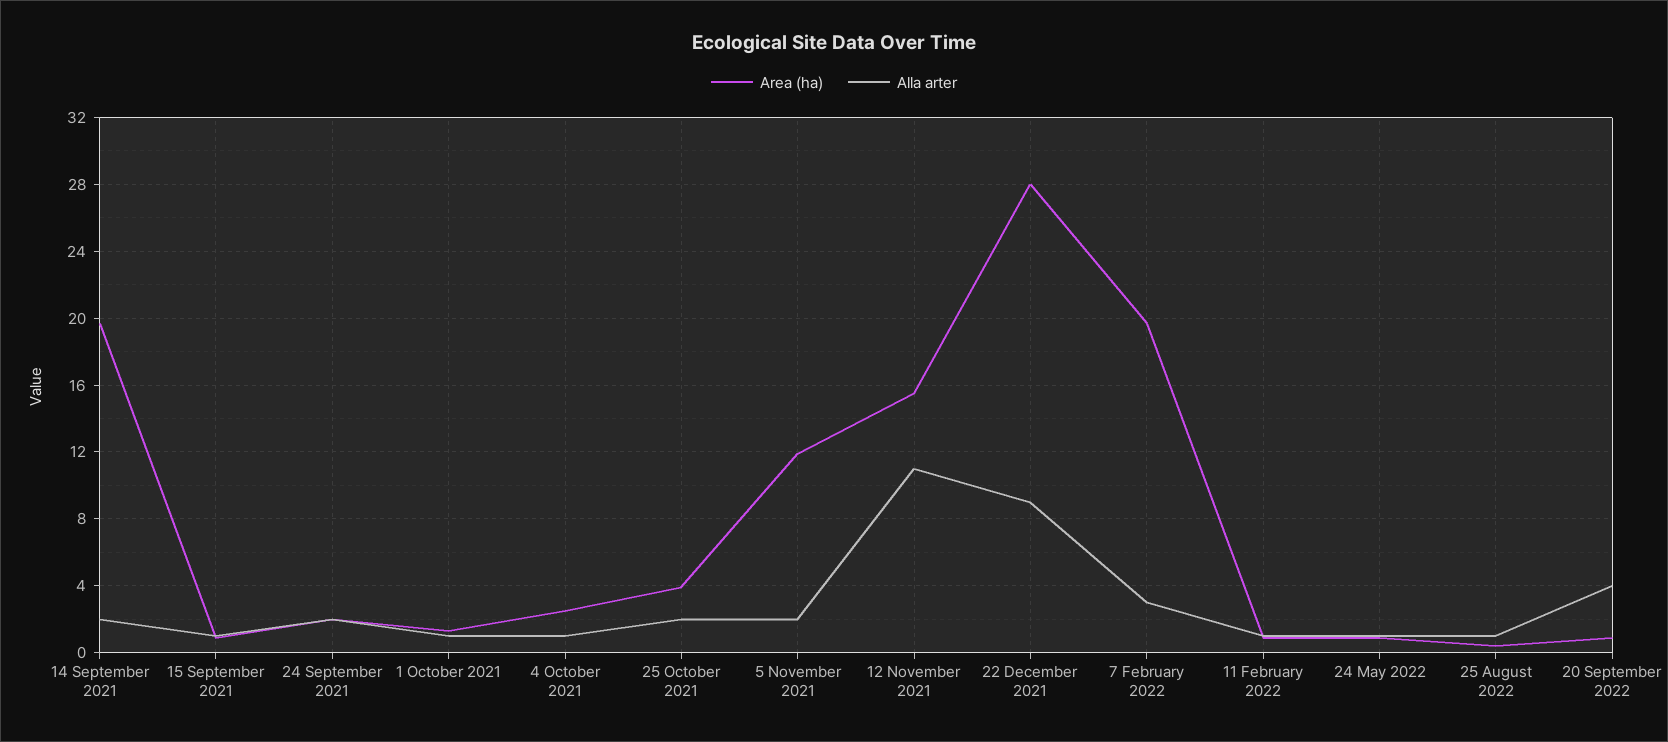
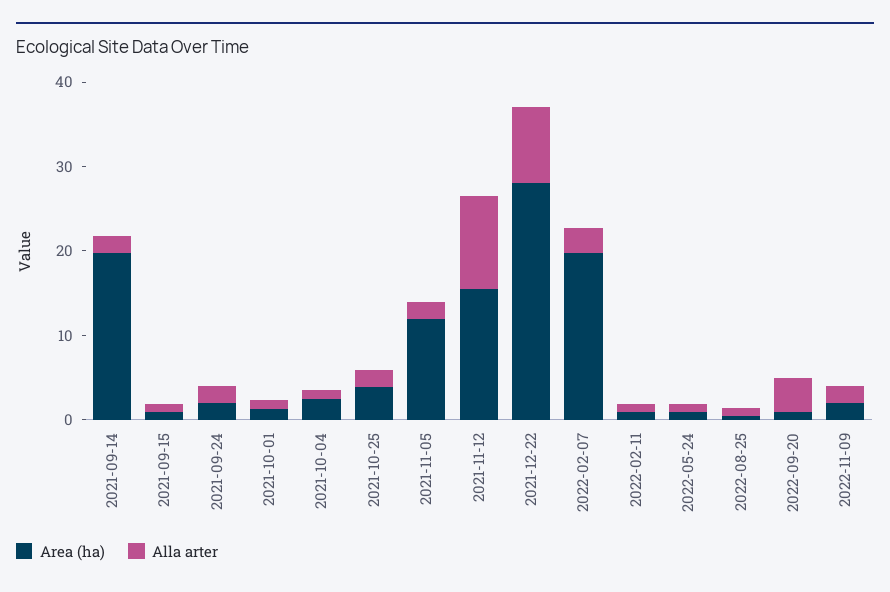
Area (ha), 2022-11-09: none -> 2
Alla arter, 2022-11-09: none -> 2

